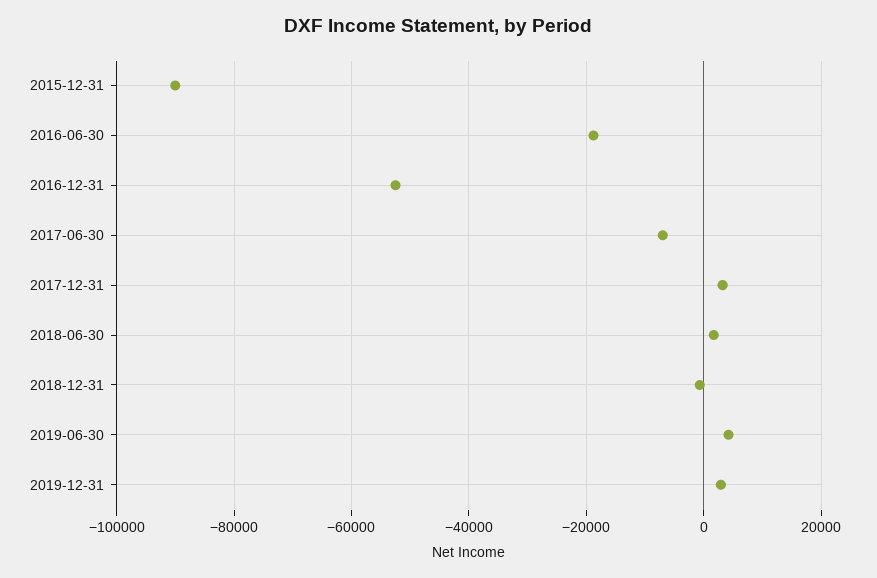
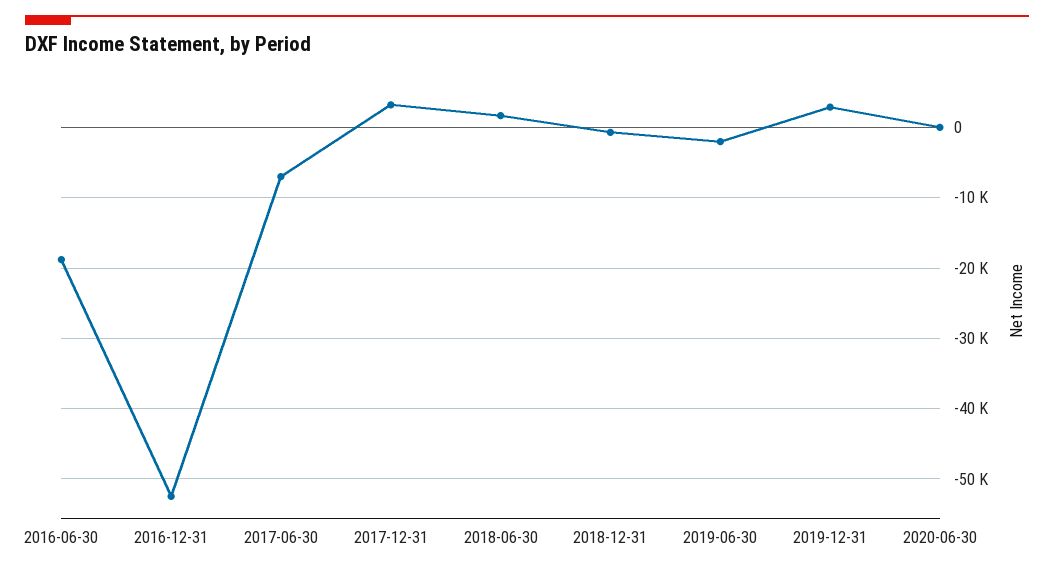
2015-12-31: -90000 -> none
2019-06-30: 4000 -> -2000
2020-06-30: none -> 0

